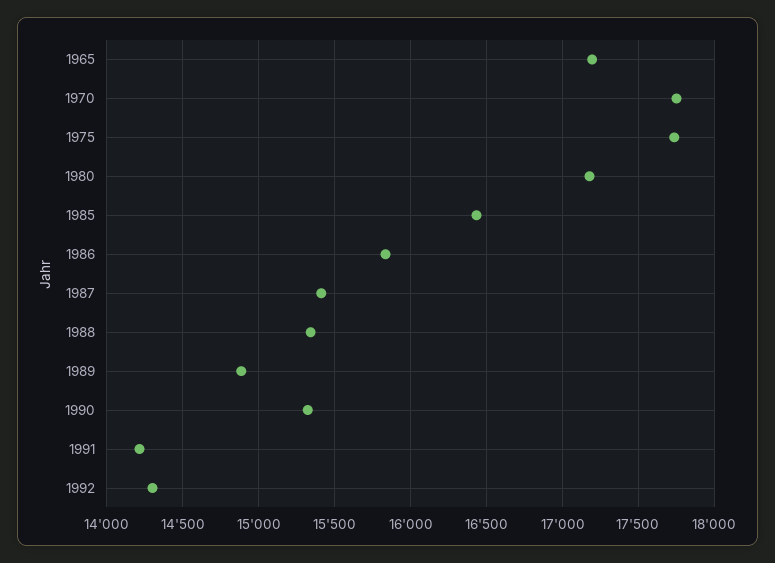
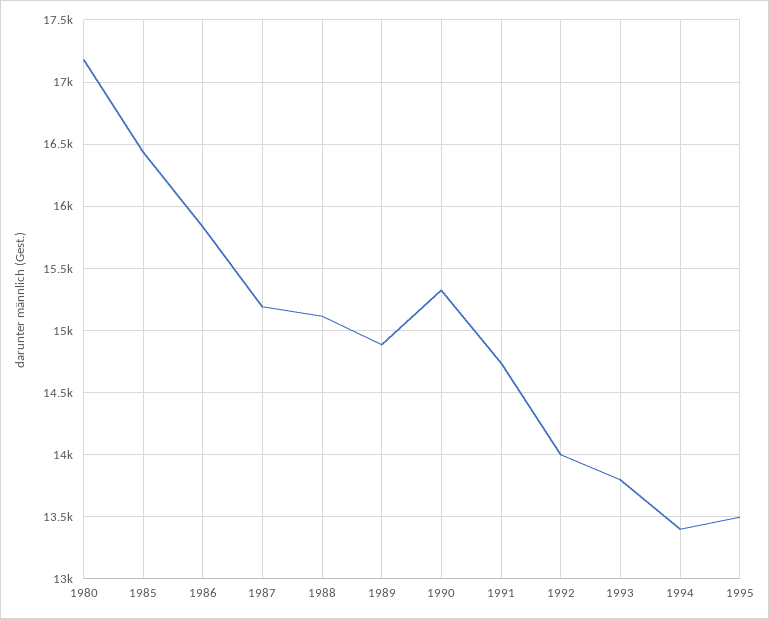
1965: 17200 -> none
1970: 17750 -> none
1975: 17750 -> none
1987: 15400 -> 15200
1988: 15350 -> 15100
1991: 14200 -> 14750
1992: 14300 -> 14000
1993: none -> 13800
1994: none -> 13400
1995: none -> 13500

